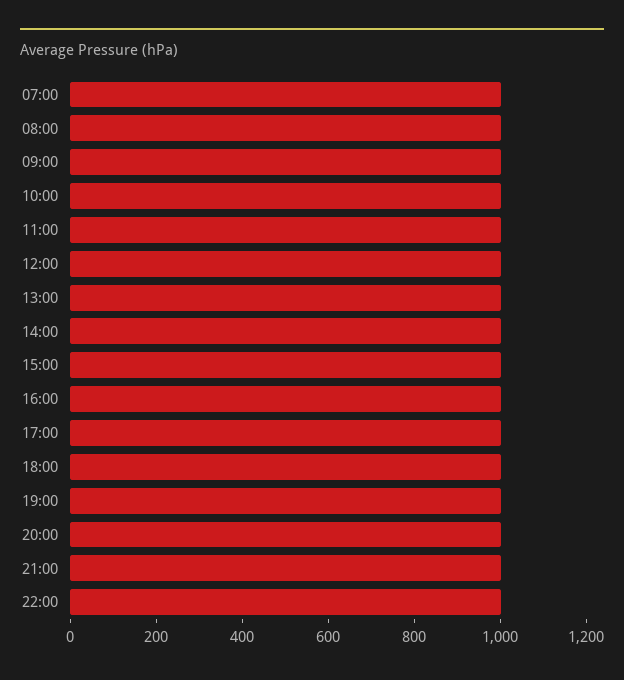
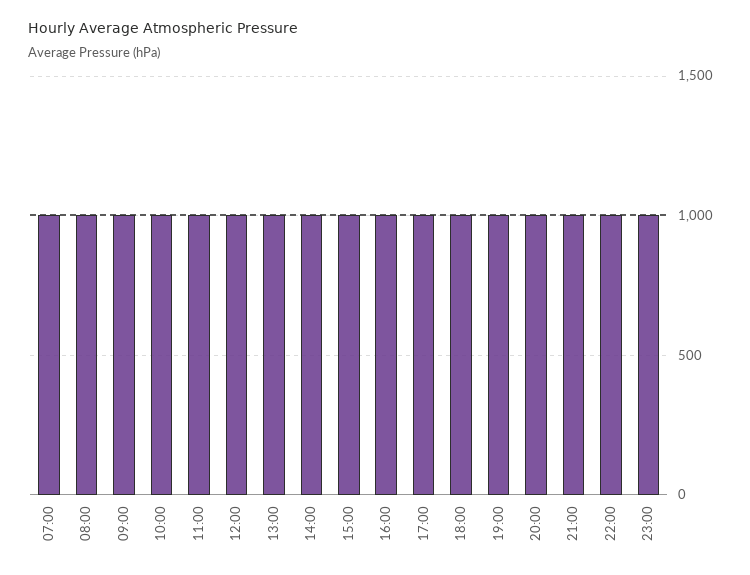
23:00: none -> 1000

